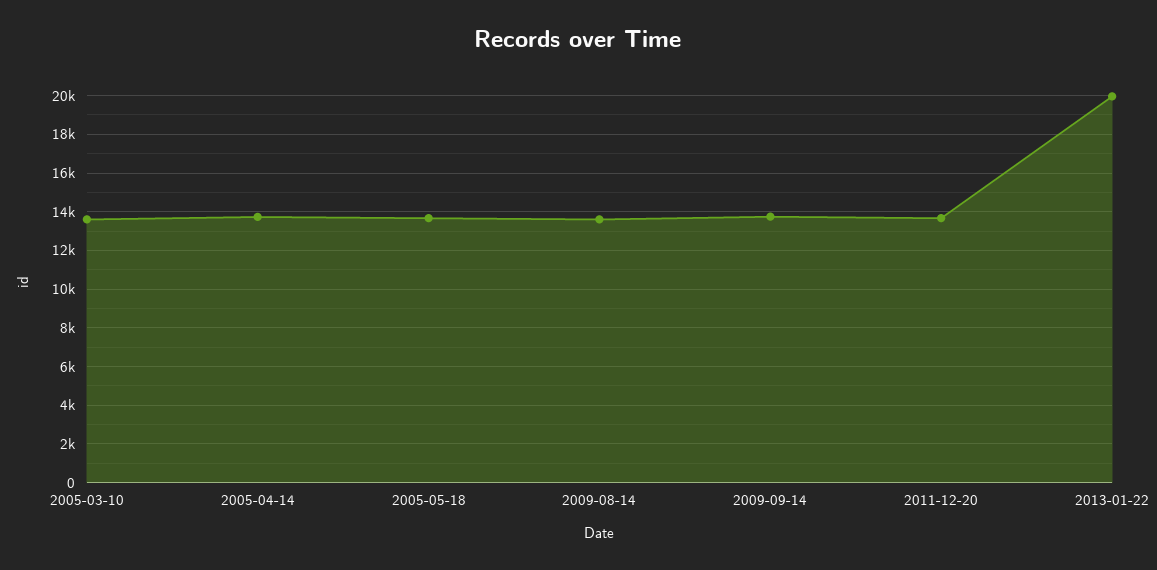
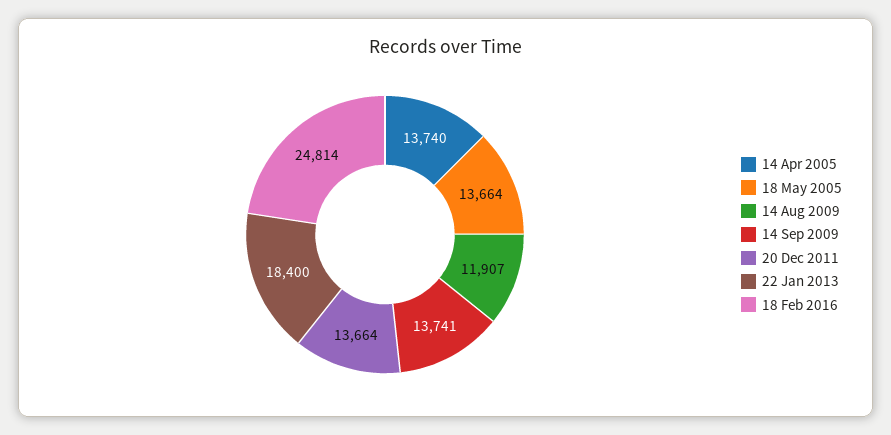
2005-03-10: 13500 -> none
2009-08-14: 13500 -> 11907
2013-01-22: 20000 -> 18400
18 Feb 2016: none -> 24814

